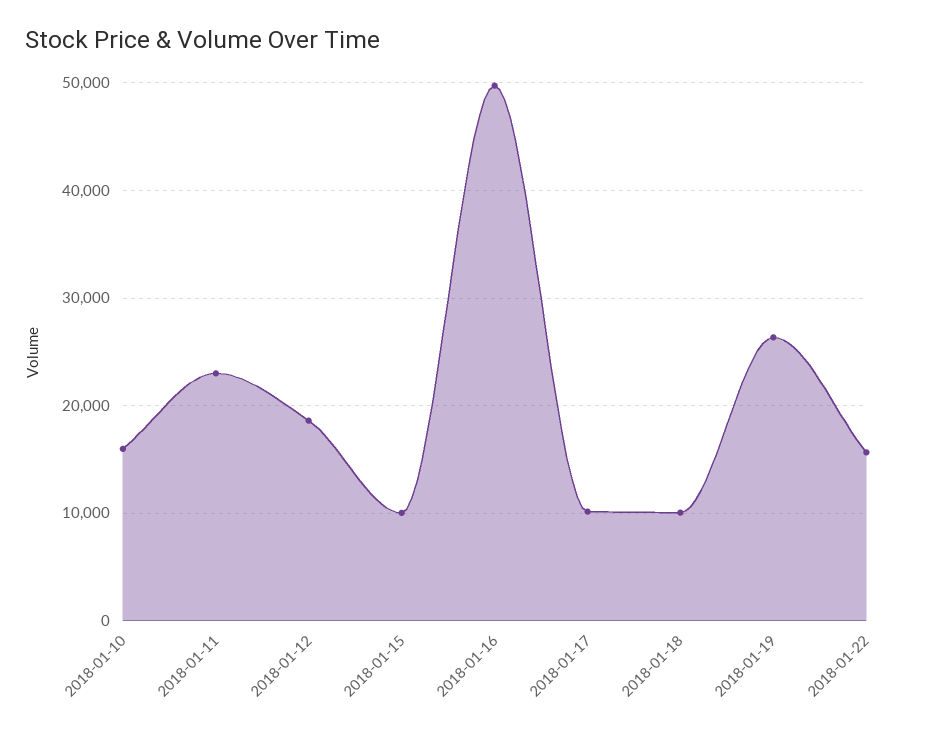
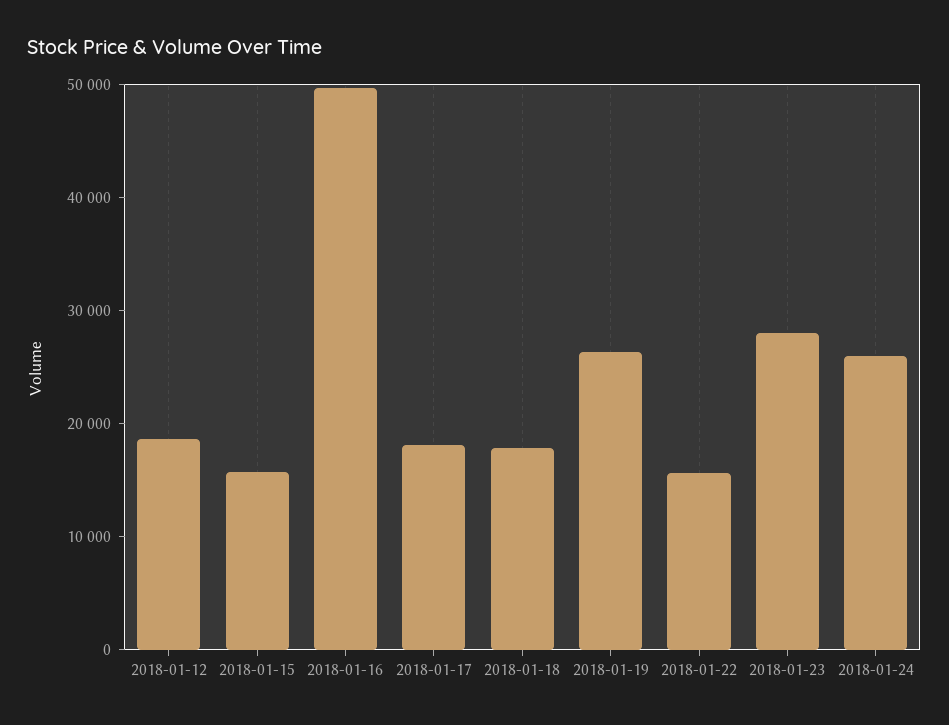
2018-01-10: 16000 -> none
2018-01-11: 23000 -> none
2018-01-15: 10000 -> 16000
2018-01-17: 10000 -> 18000
2018-01-18: 10000 -> 18000
2018-01-23: none -> 28000
2018-01-24: none -> 26000

